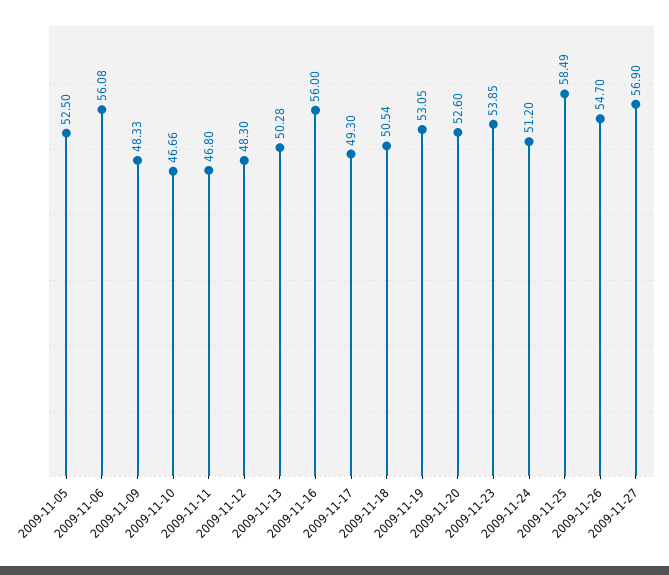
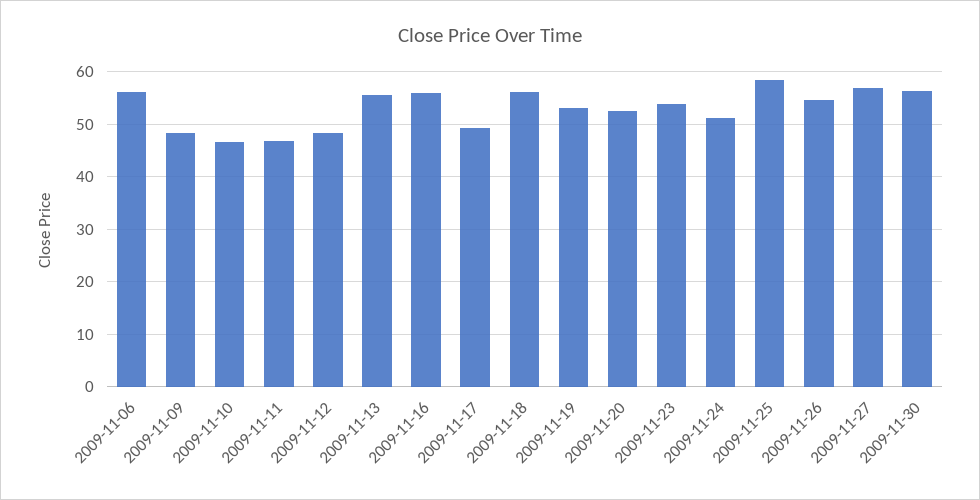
2009-11-05: 52.5 -> none
2009-11-13: 50.28 -> 56
2009-11-18: 50.54 -> 56
2009-11-30: none -> 56

